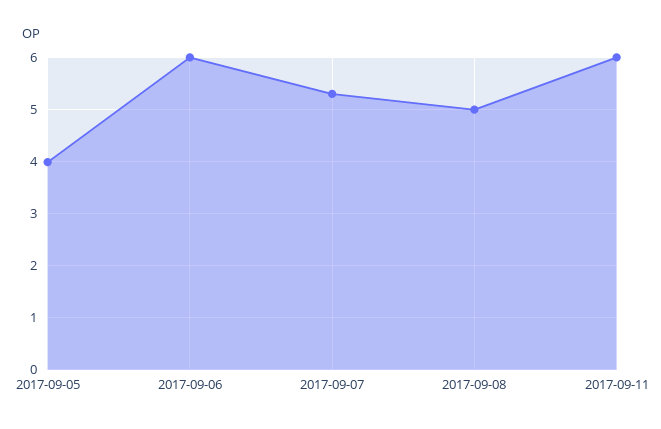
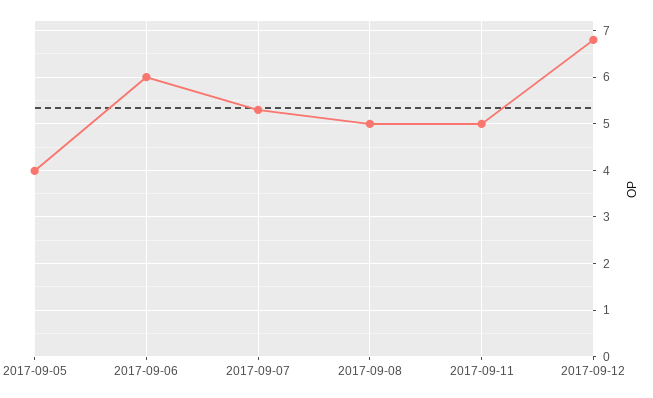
2017-09-11: 6 -> 5
2017-09-12: none -> 6.8

